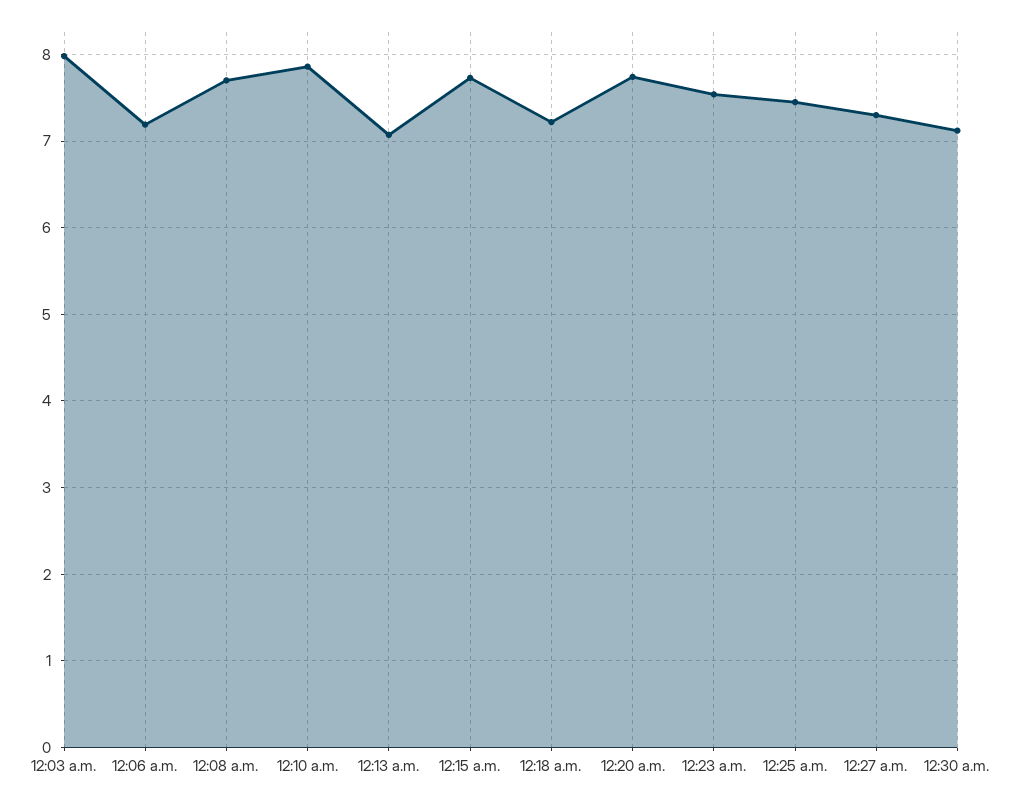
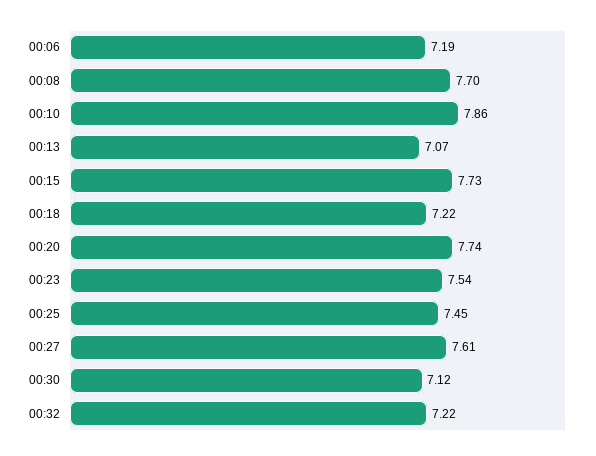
12:03 a.m.: 8 -> none
12:27 a.m.: 7.3 -> 7.61
00:32: none -> 7.22

